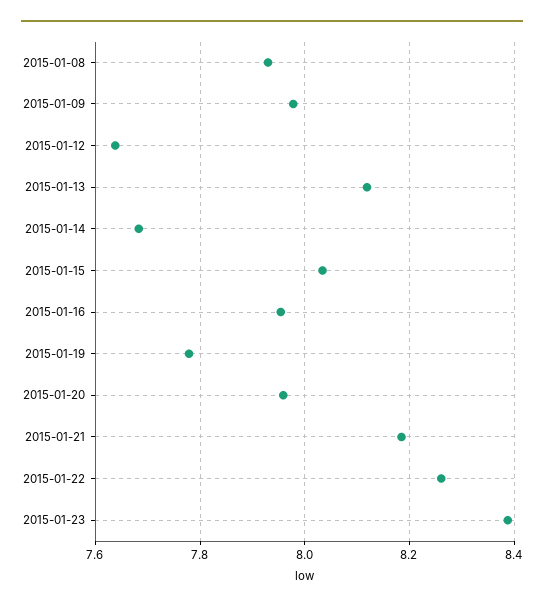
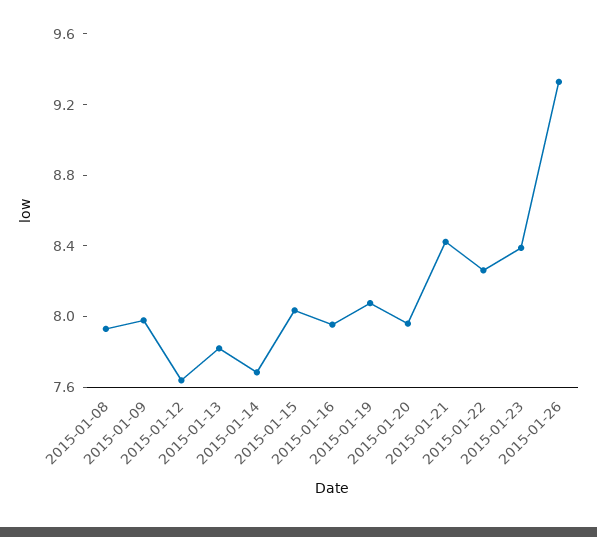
2015-01-13: 8.12 -> 7.8
2015-01-19: 7.78 -> 8.1
2015-01-21: 8.18 -> 8.4
2015-01-26: none -> 9.3

